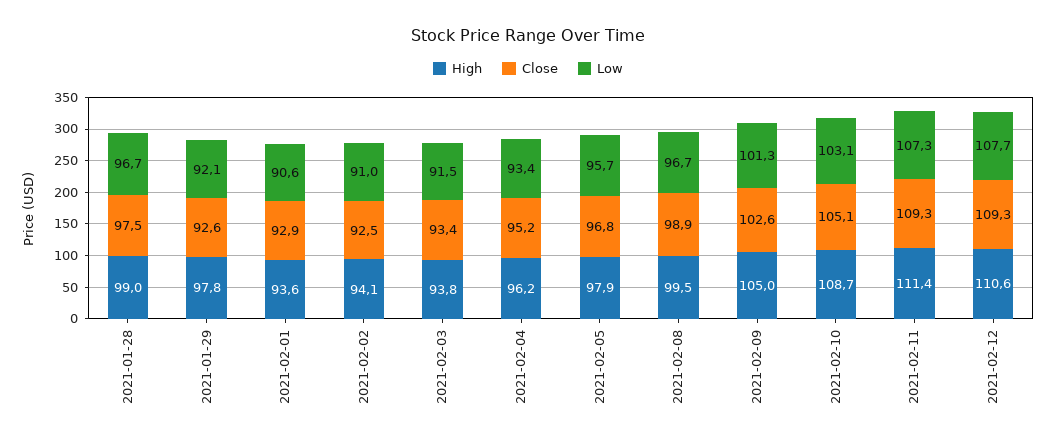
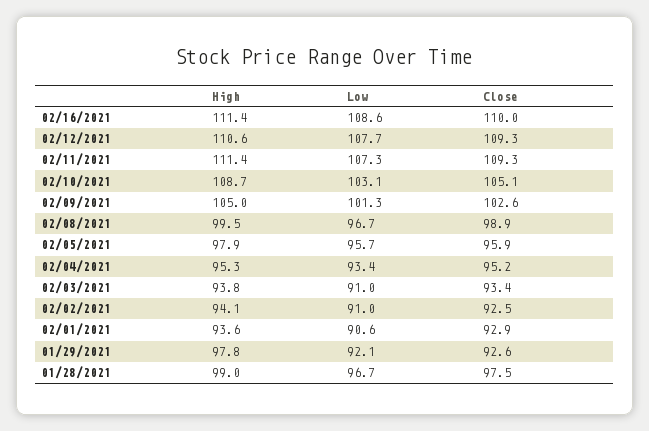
Low, 2021-02-03: 91.5 -> 91
High, 2021-02-04: 96.2 -> 95.3
Close, 2021-02-05: 96.8 -> 95.9
High, 02/16/2021: none -> 111.4
Low, 02/16/2021: none -> 108.6
Close, 02/16/2021: none -> 110

